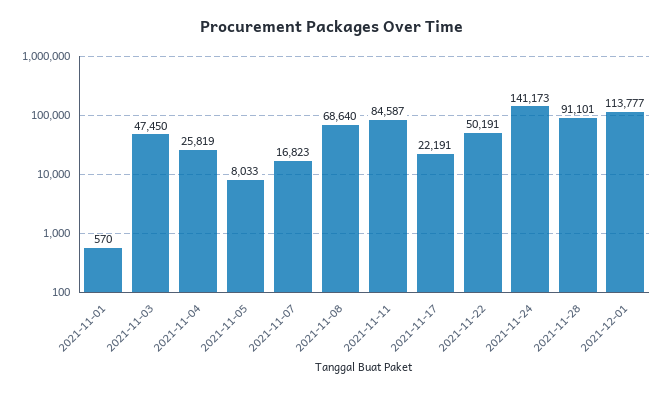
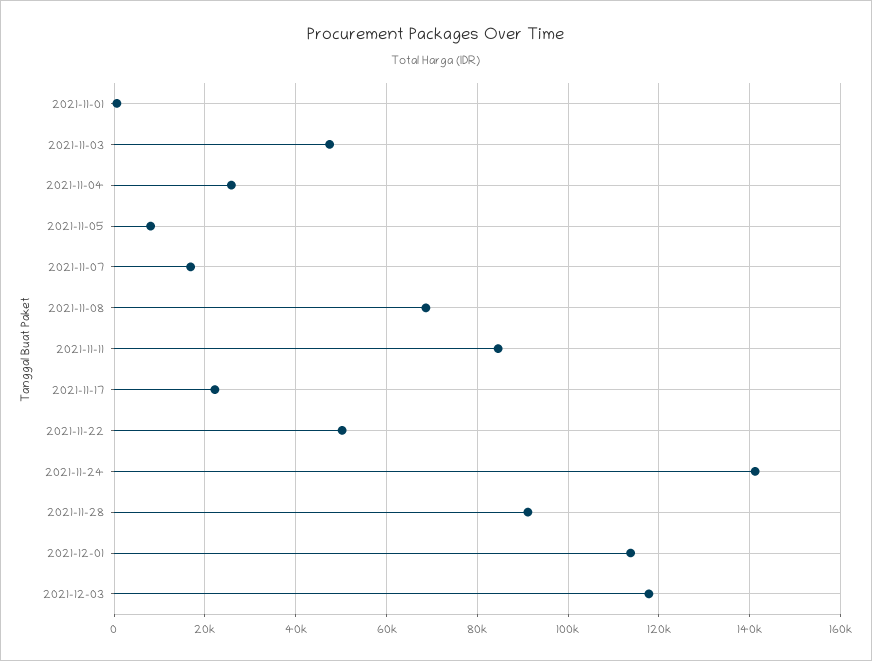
2021-12-03: none -> 118000

